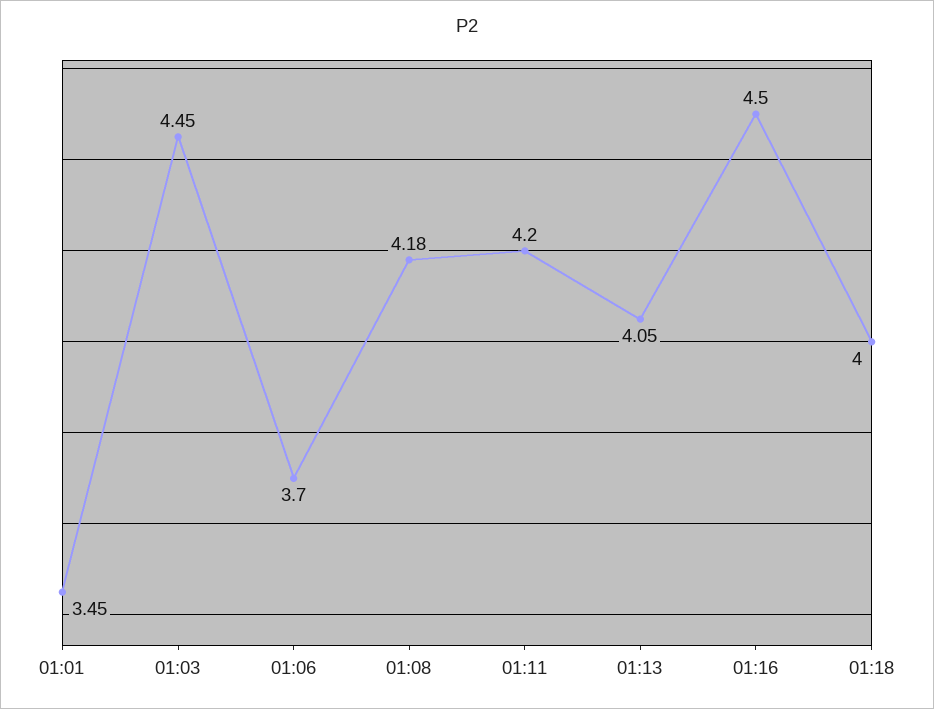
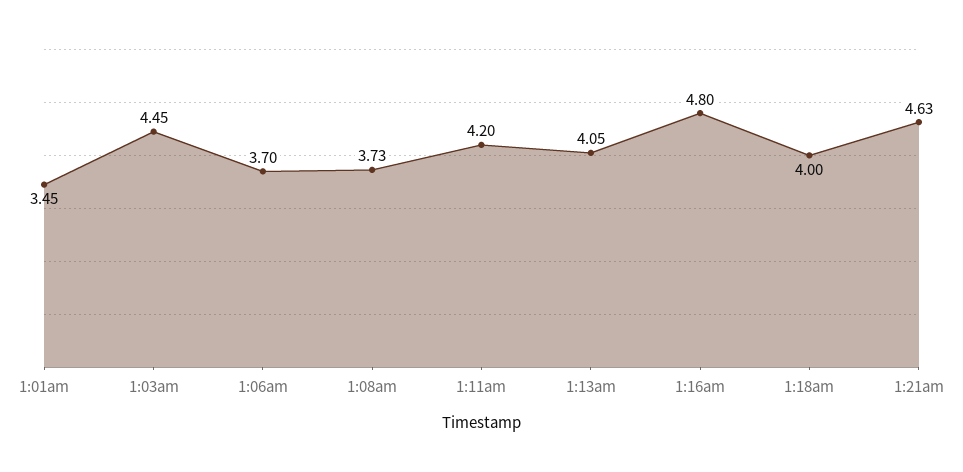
01:08: 4.18 -> 3.73
01:16: 4.5 -> 4.8
1:21am: none -> 4.63

